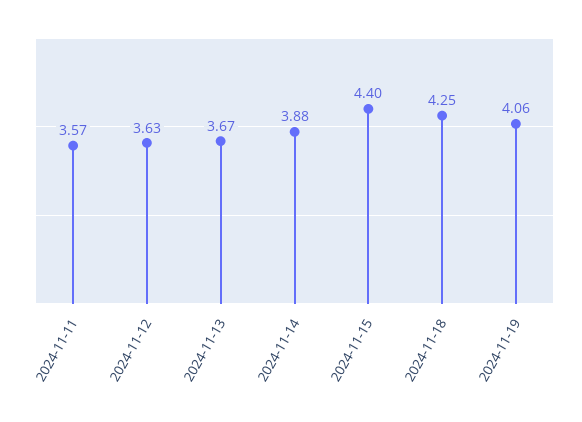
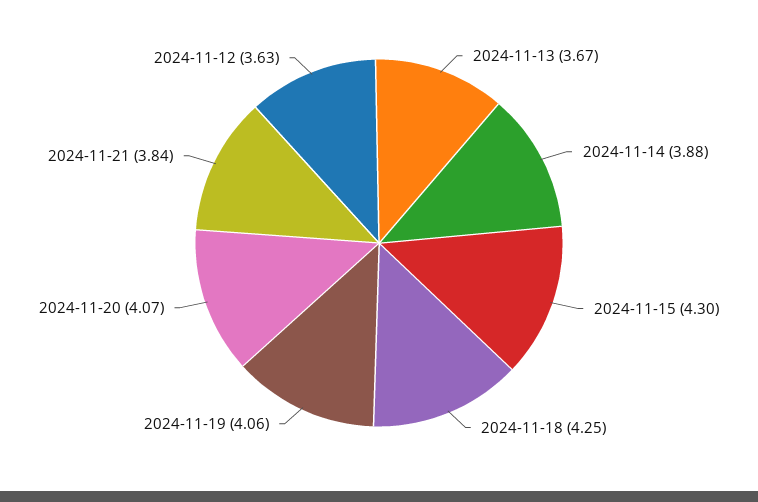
2024-11-11: 3.57 -> none
2024-11-15: 4.4 -> 4.3
2024-11-20: none -> 4.07
2024-11-21: none -> 3.84

